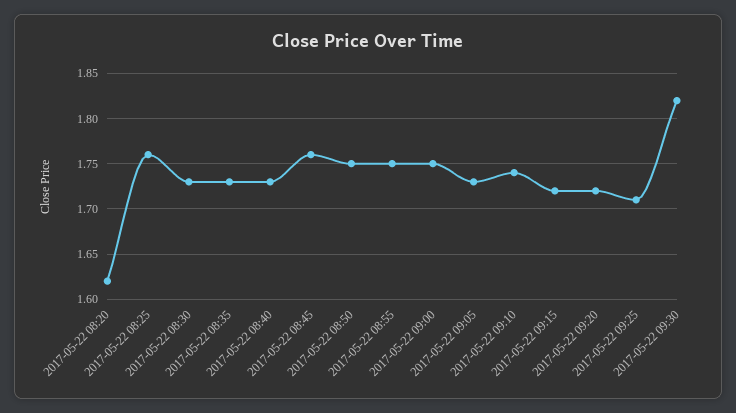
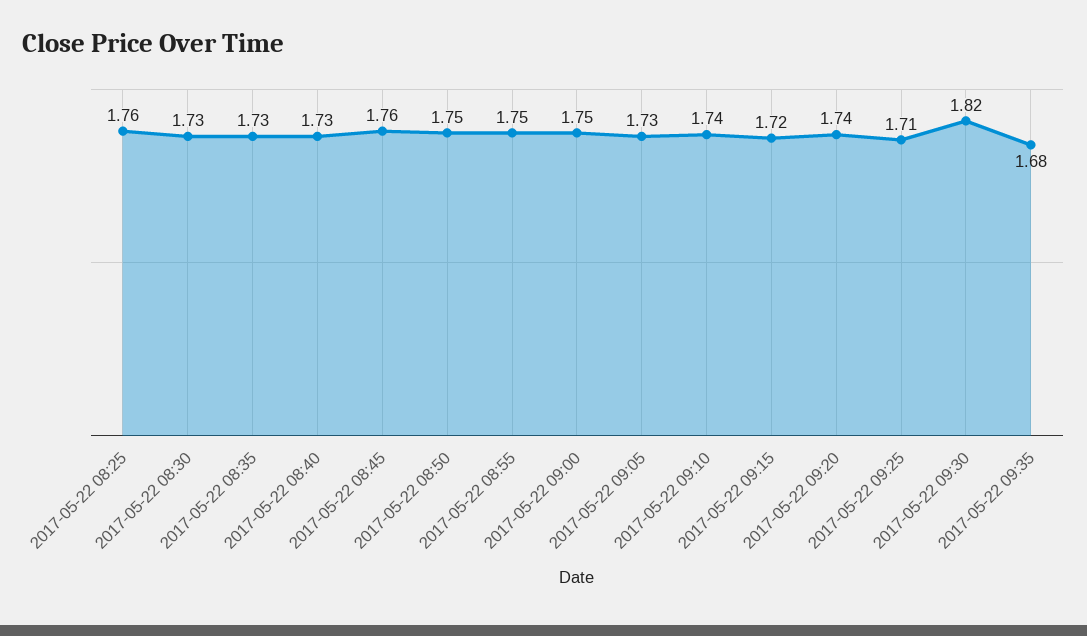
2017-05-22 08:20: 1.62 -> none
2017-05-22 09:20: 1.72 -> 1.74
2017-05-22 09:35: none -> 1.68

